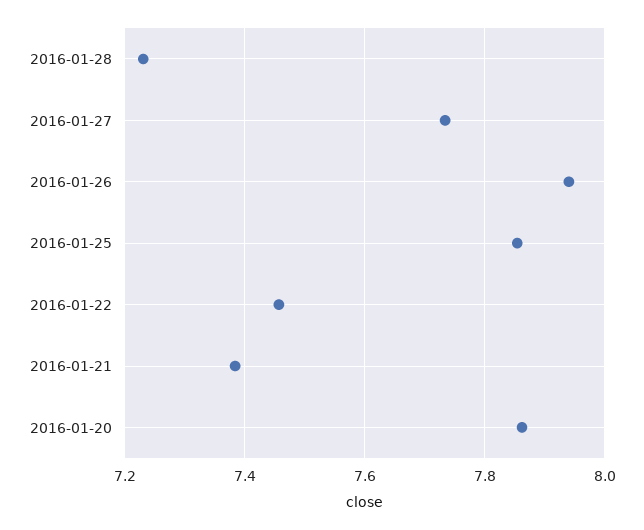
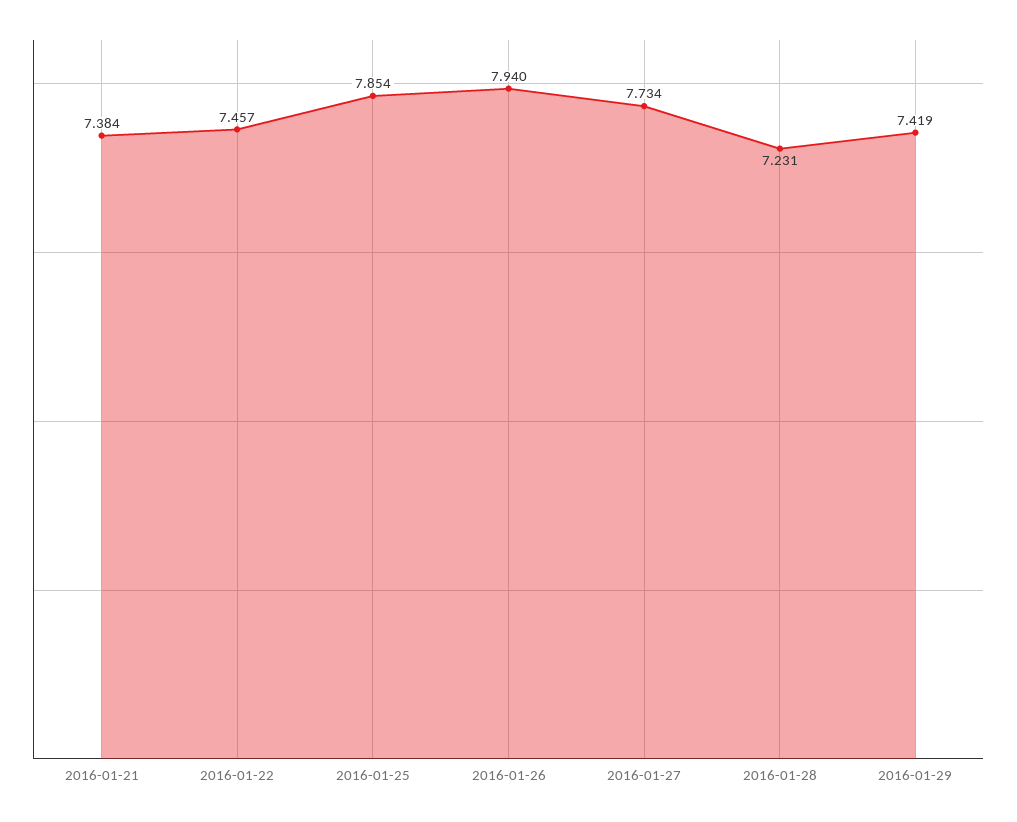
2016-01-20: 7.86 -> none
2016-01-29: none -> 7.419

